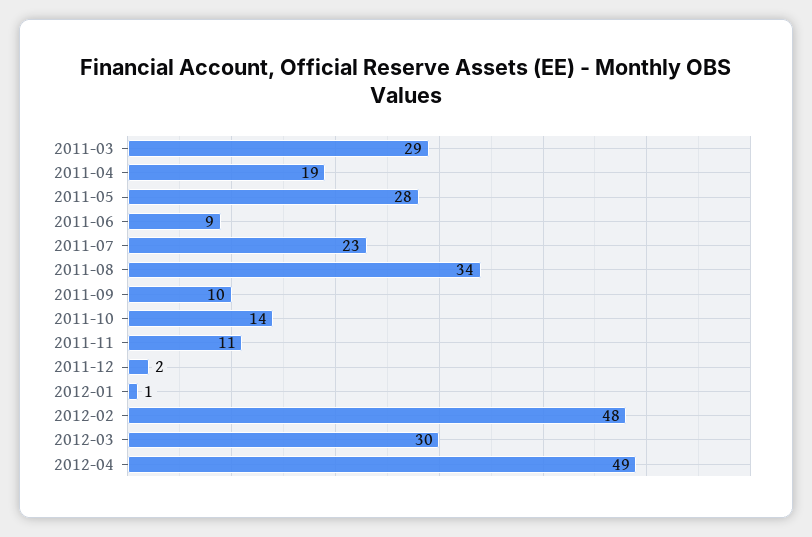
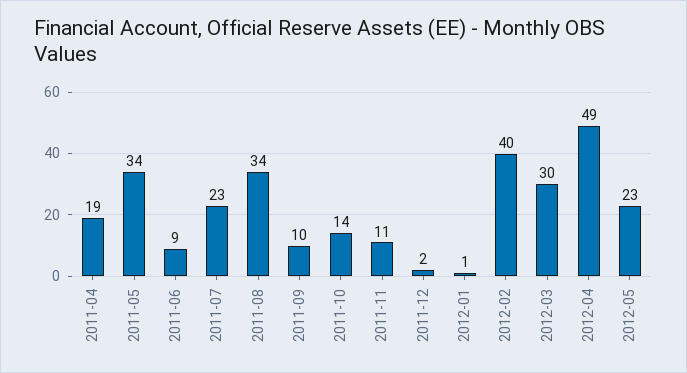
2011-03: 29 -> none
2011-05: 28 -> 34
2012-02: 48 -> 40
2012-05: none -> 23

